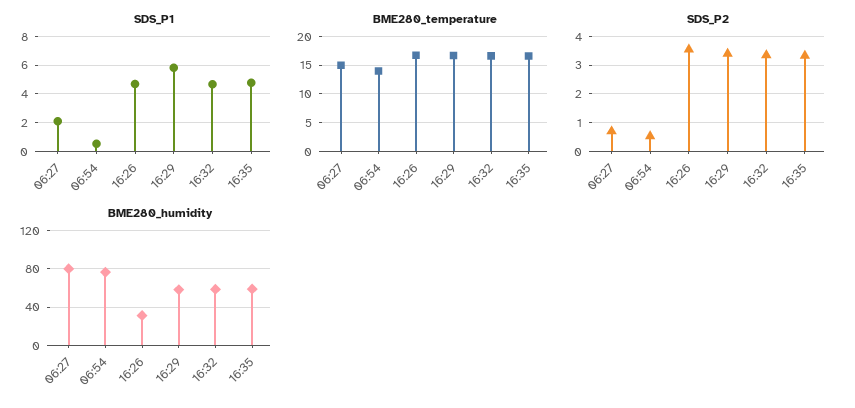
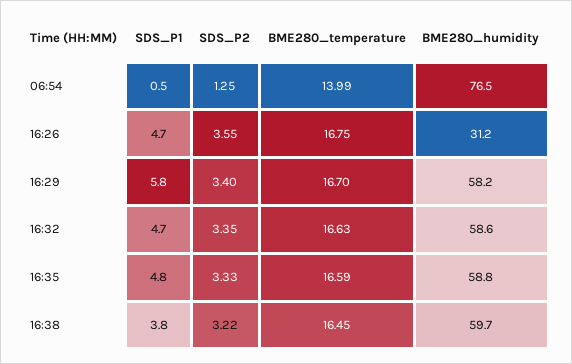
SDS_P1, 06:27: 2 -> none
BME280_temperature, 06:27: 15 -> none
SDS_P2, 06:27: 0.75 -> none
SDS_P2, 06:54: 0.5 -> 1.25
BME280_humidity, 06:27: 80 -> none
SDS_P1, 16:38: none -> 3.8
SDS_P2, 16:38: none -> 3.22
BME280_temperature, 16:38: none -> 16.45
BME280_humidity, 16:38: none -> 59.7

